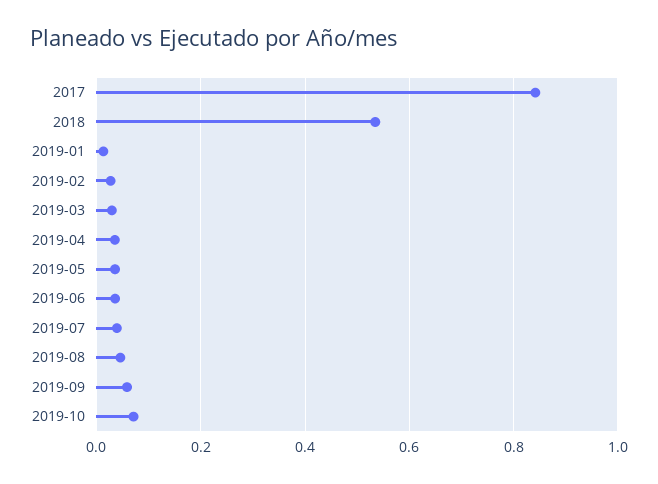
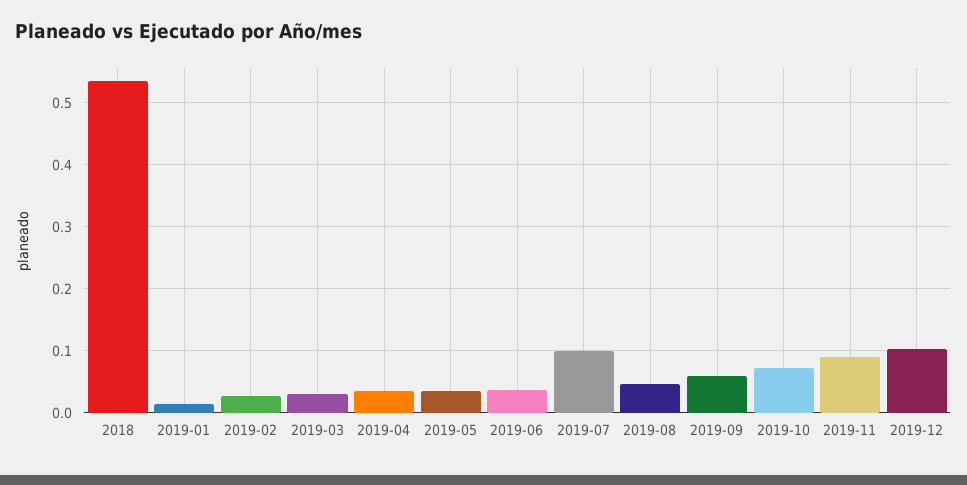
2017: 0.84 -> none
2019-07: 0.04 -> 0.1
2019-11: none -> 0.09
2019-12: none -> 0.1

